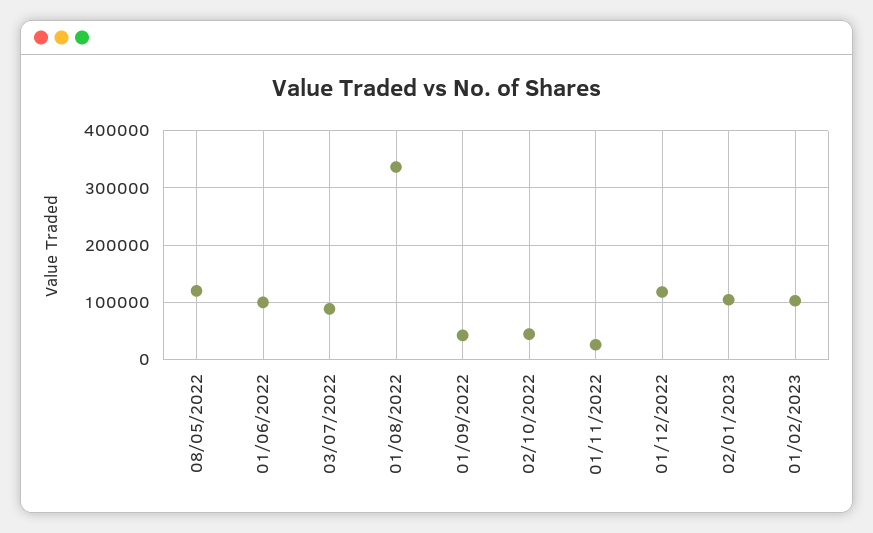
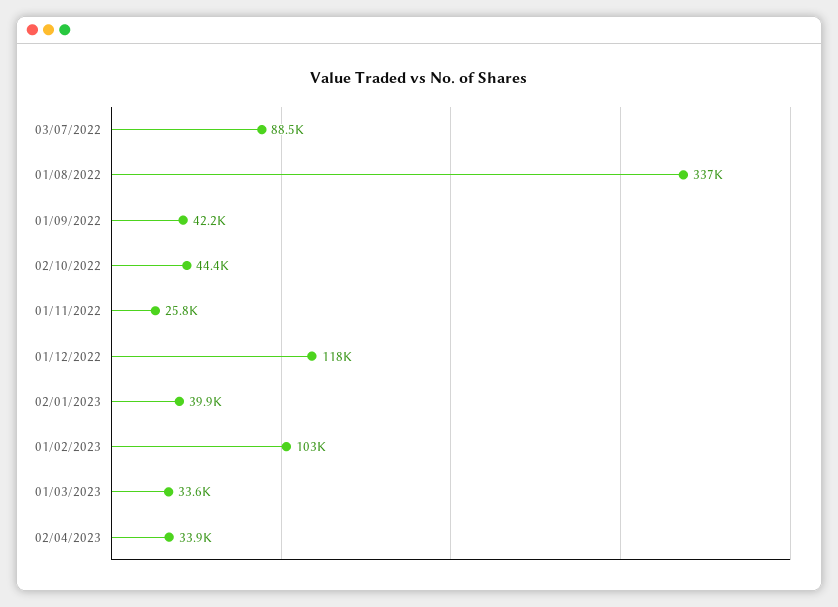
08/05/2022: 120000 -> none
01/06/2022: 100000 -> none
02/01/2023: 100000 -> 39900
01/03/2023: none -> 33600
02/04/2023: none -> 33900

